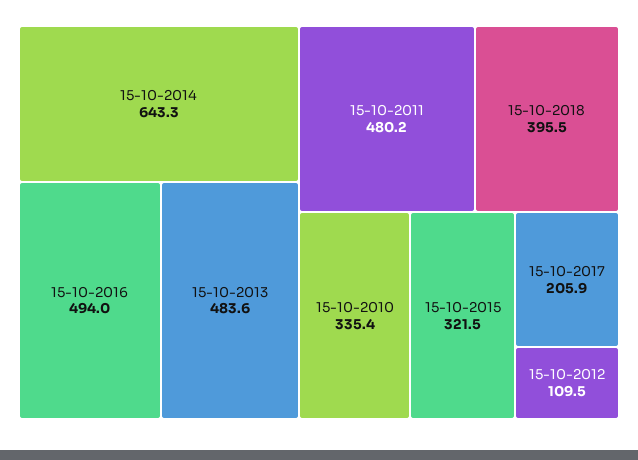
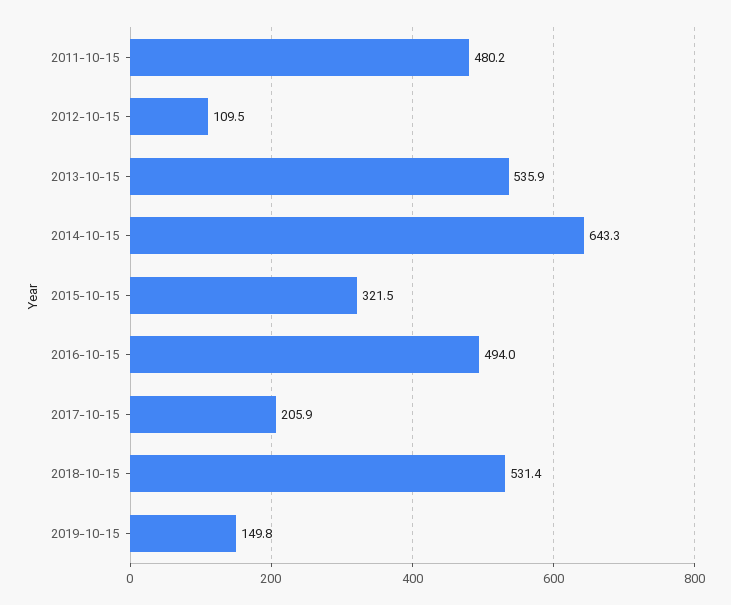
15-10-2013: 483.6 -> 535.9
15-10-2018: 395.5 -> 531.4
15-10-2010: 335.4 -> none
2019-10-15: none -> 149.8

